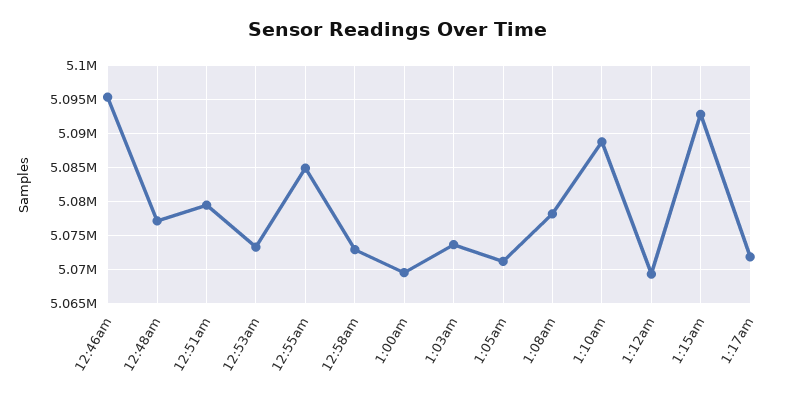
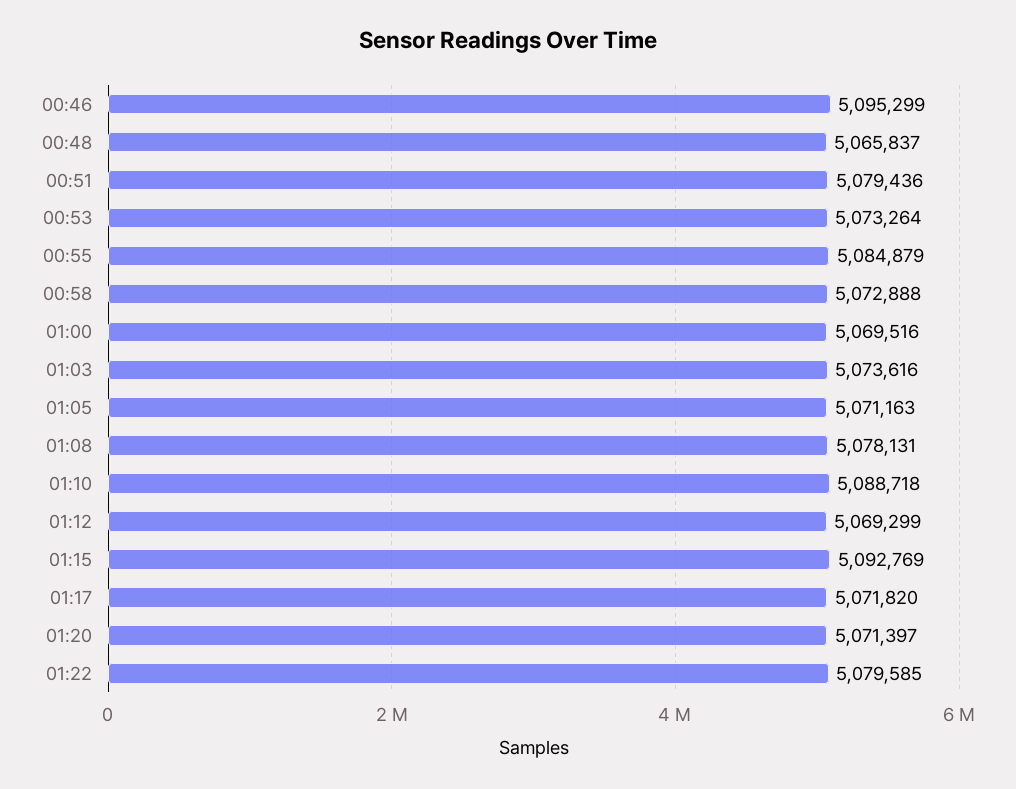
12:48am: 5077000 -> 5065837
01:20: none -> 5071397
01:22: none -> 5079585

